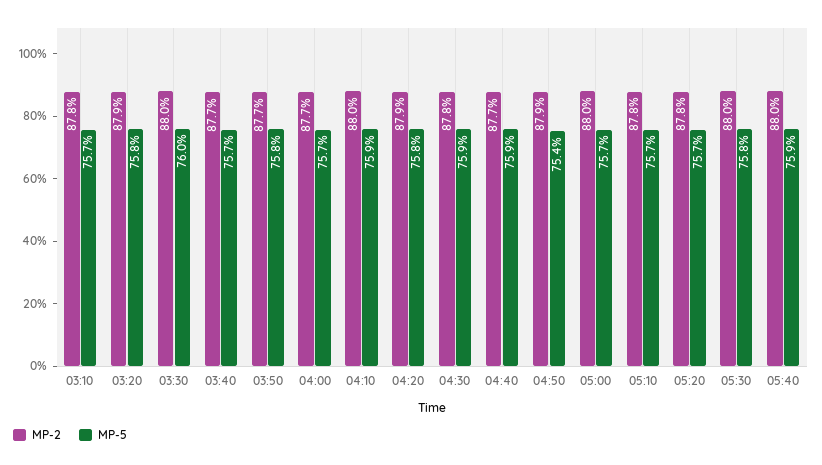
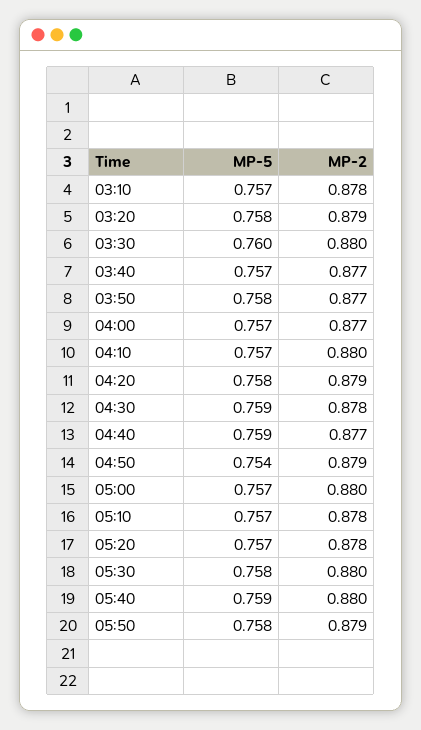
MP-5, 04:10: 0.759 -> 0.757
MP-5, 05:50: none -> 0.758
MP-2, 05:50: none -> 0.879

